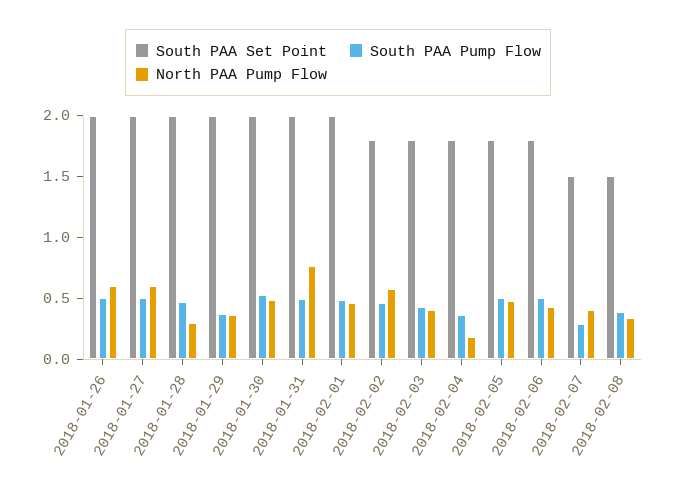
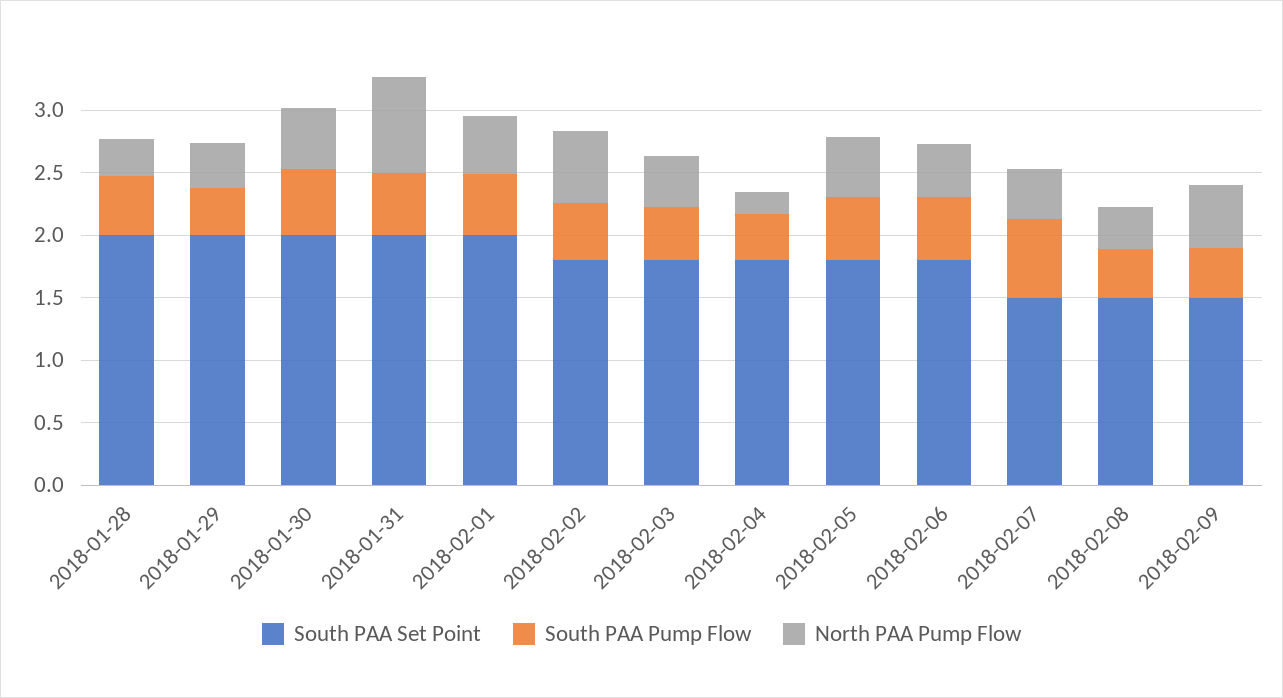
South PAA Set Point, 2018-01-26: 2 -> none
South PAA Pump Flow, 2018-01-26: 0.5 -> none
North PAA Pump Flow, 2018-01-26: 0.6 -> none
South PAA Set Point, 2018-01-27: 2 -> none
South PAA Pump Flow, 2018-01-27: 0.5 -> none
North PAA Pump Flow, 2018-01-27: 0.6 -> none
South PAA Pump Flow, 2018-02-07: 0.3 -> 0.6
South PAA Set Point, 2018-02-09: none -> 1.5
South PAA Pump Flow, 2018-02-09: none -> 0.4
North PAA Pump Flow, 2018-02-09: none -> 0.5

